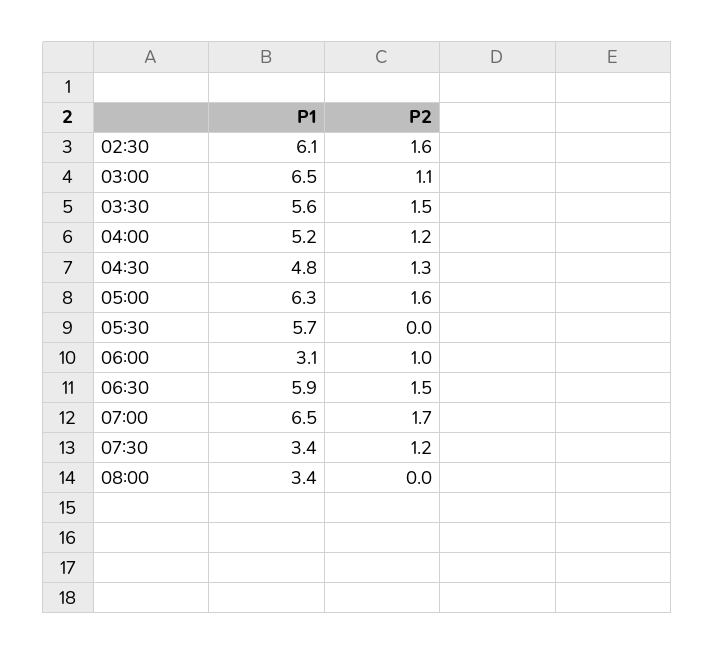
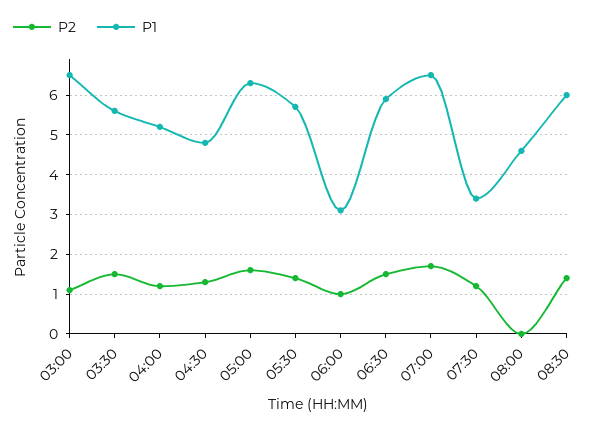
P1, 02:30: 6.1 -> none
P2, 02:30: 1.6 -> none
P2, 05:30: 0 -> 1.5
P1, 08:00: 3.4 -> 4.5
P2, 08:30: none -> 1.5
P1, 08:30: none -> 6

